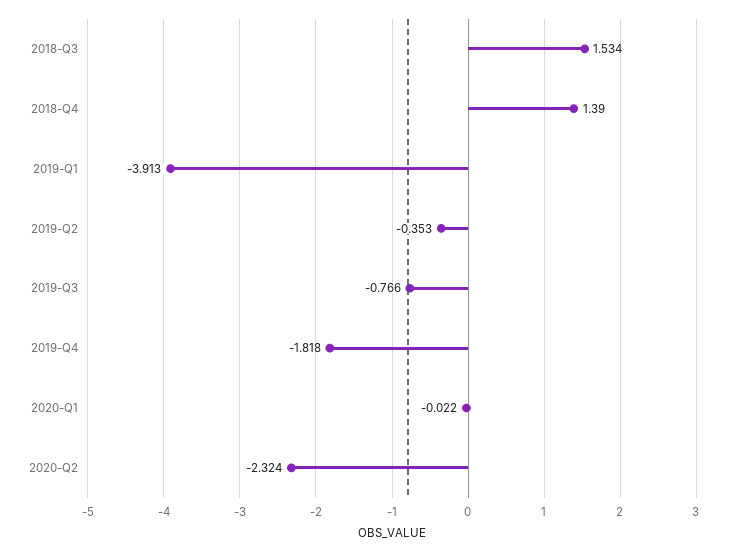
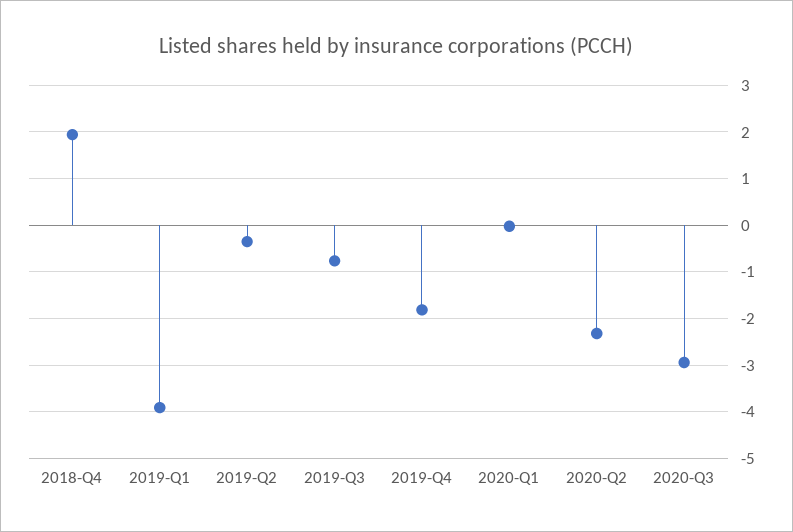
2018-Q3: 1.534 -> none
2018-Q4: 1.39 -> 2
2020-Q3: none -> -3

